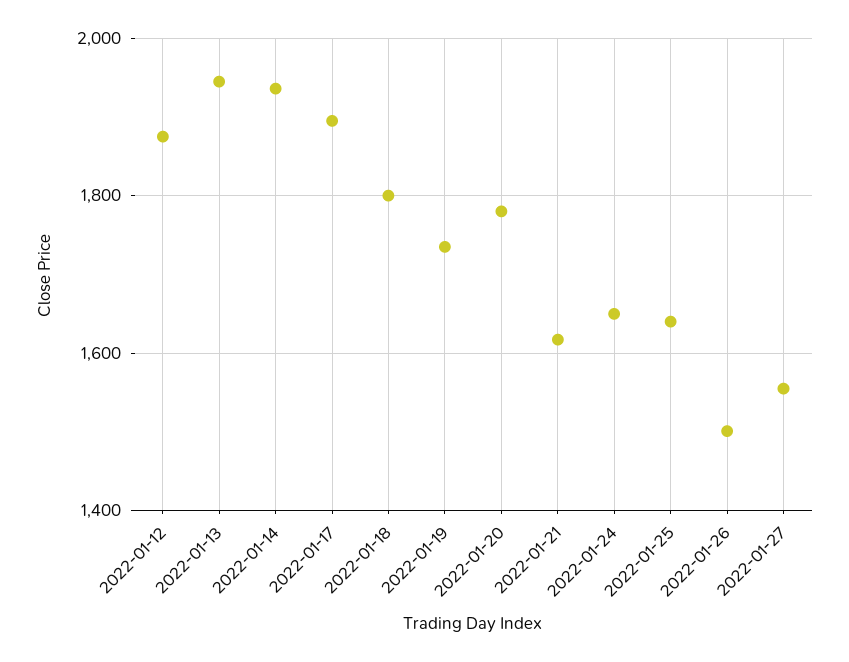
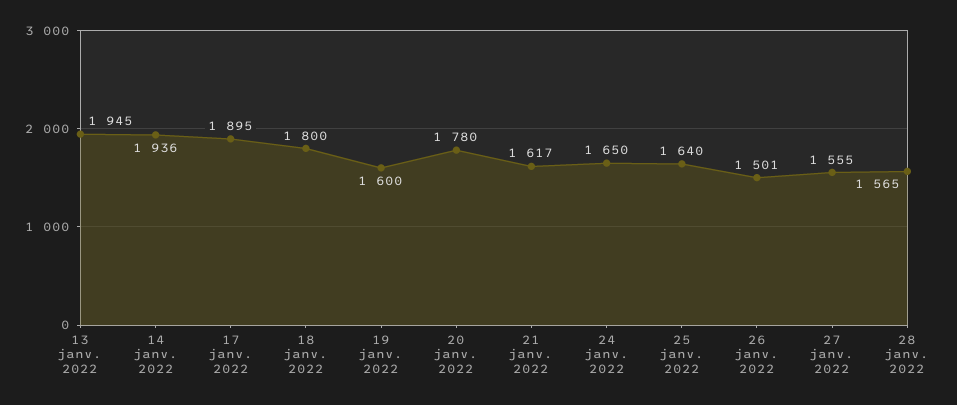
2022-01-12: 1880 -> none
2022-01-19: 1740 -> 1600
28 janv. 2022: none -> 1565

